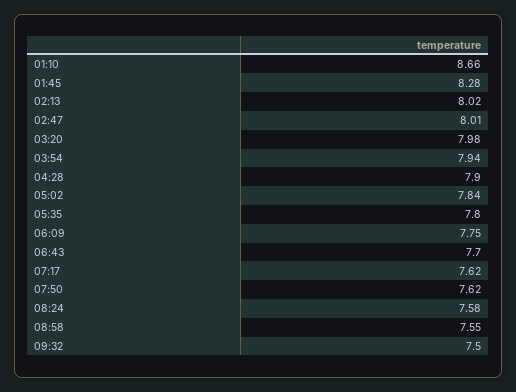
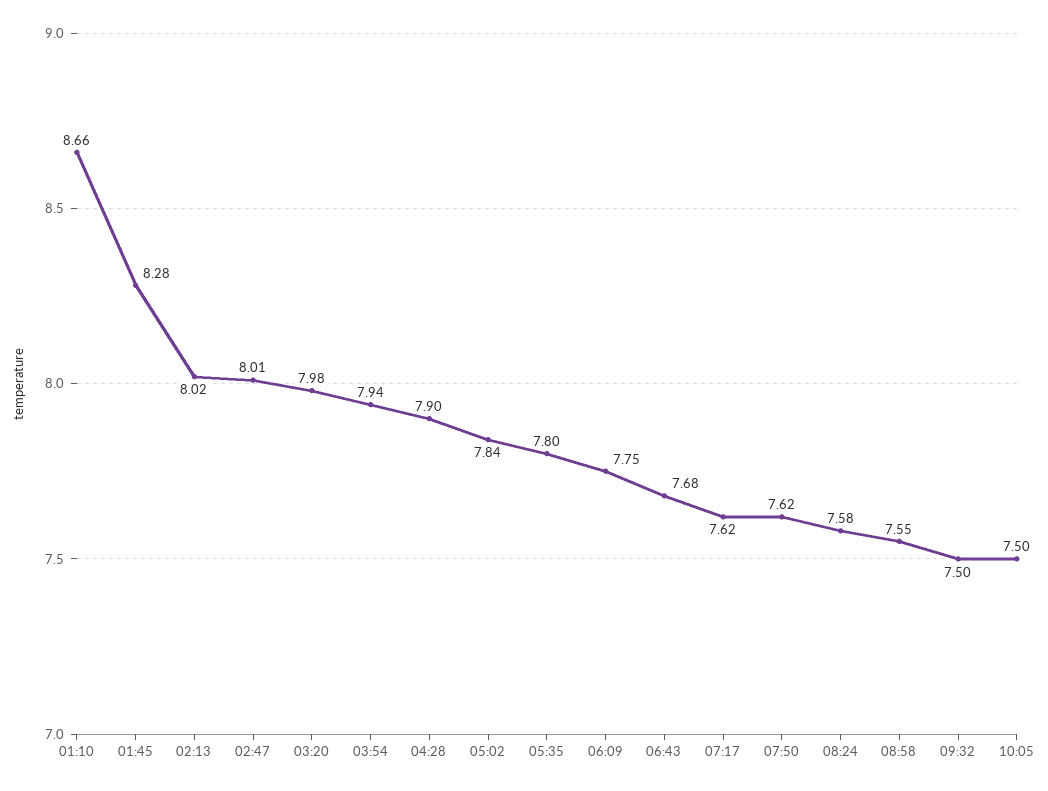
06:43: 7.7 -> 7.68
10:05: none -> 7.5

